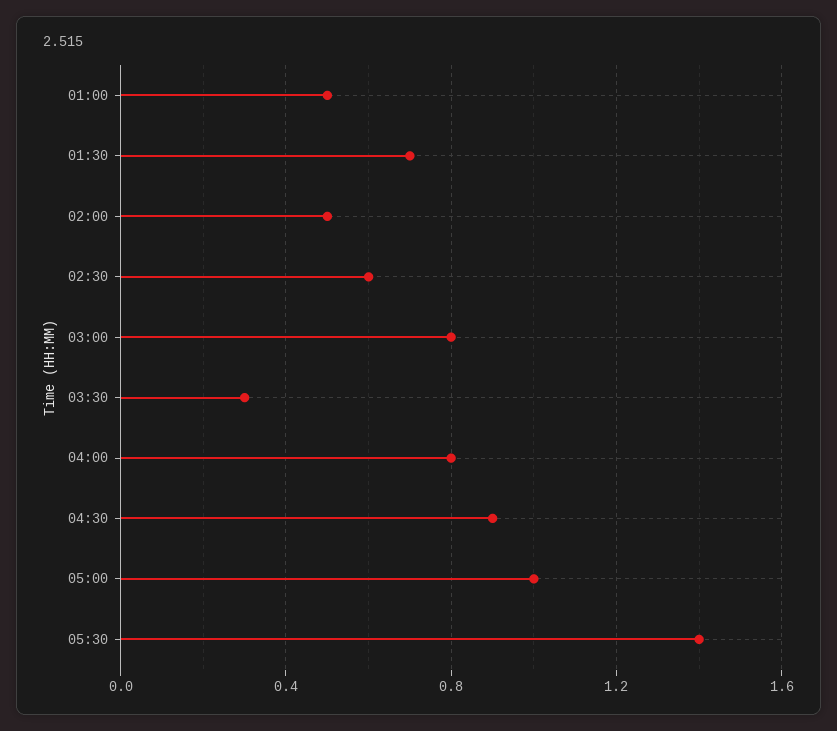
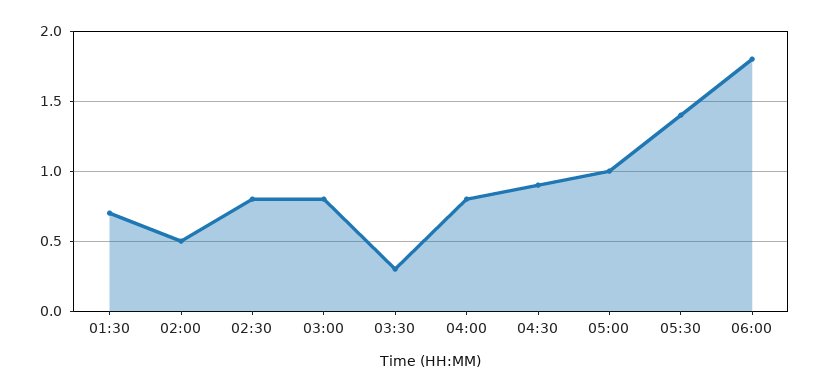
01:00: 0.5 -> none
02:30: 0.6 -> 0.8
06:00: none -> 1.8

